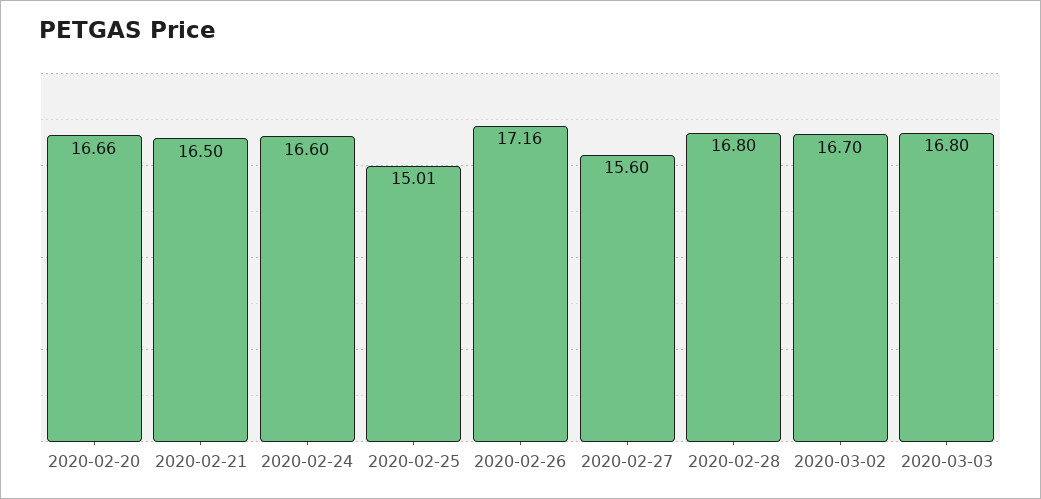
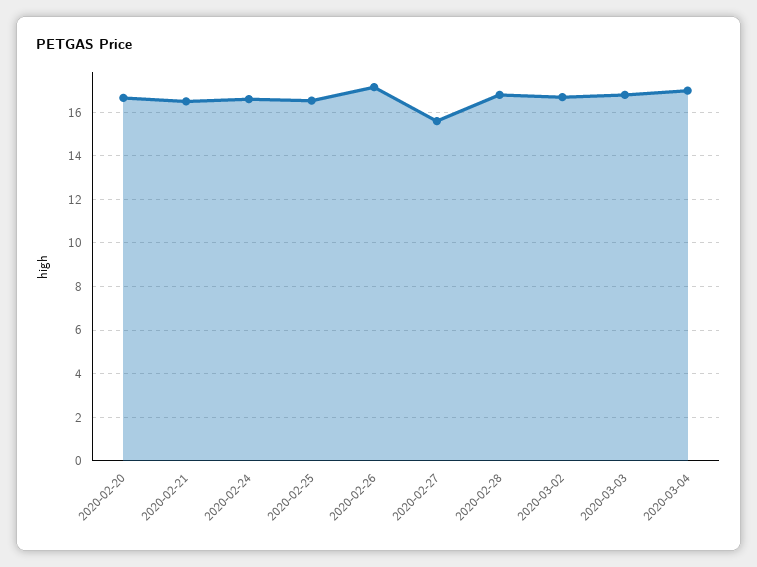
2020-02-25: 15.01 -> 16.5
2020-03-04: none -> 17

